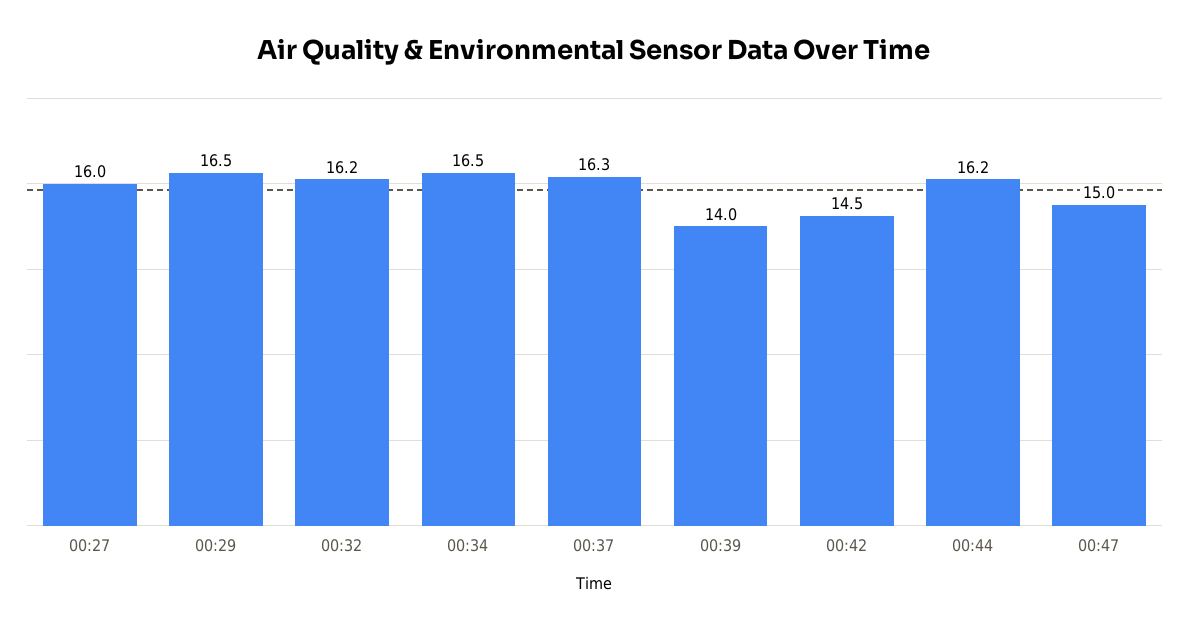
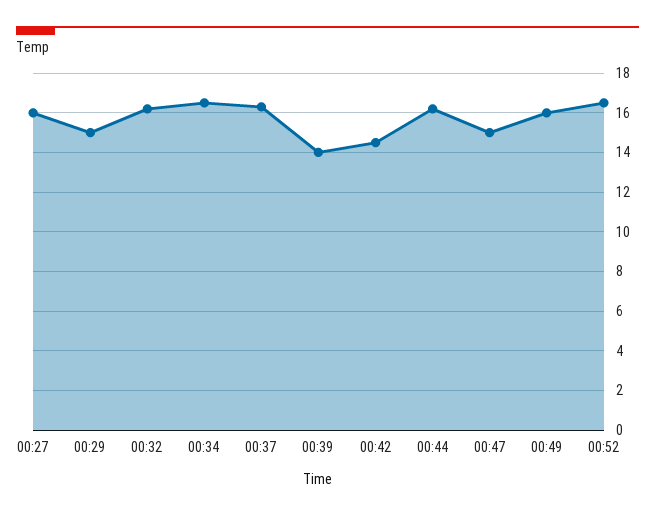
00:29: 16.5 -> 15
00:49: none -> 16
00:52: none -> 16.5

